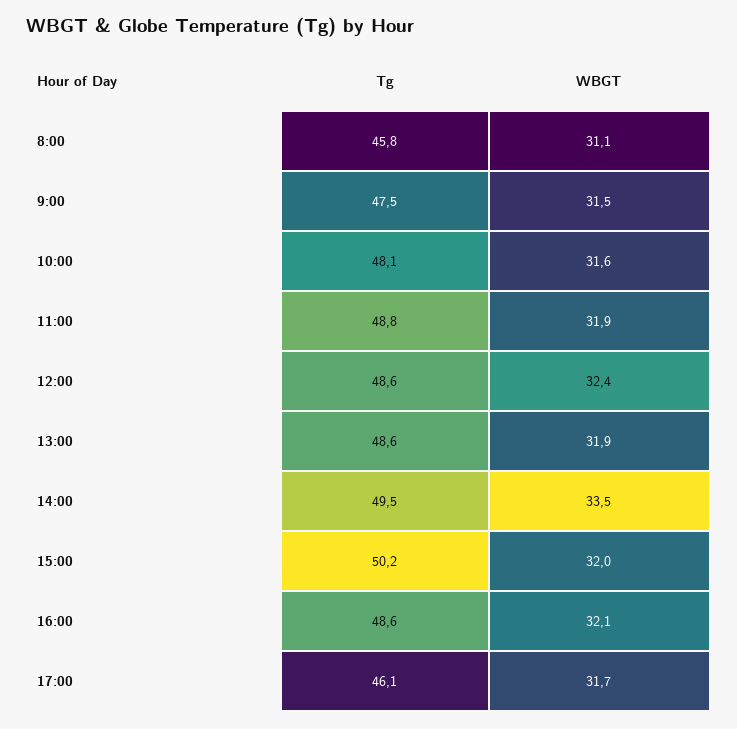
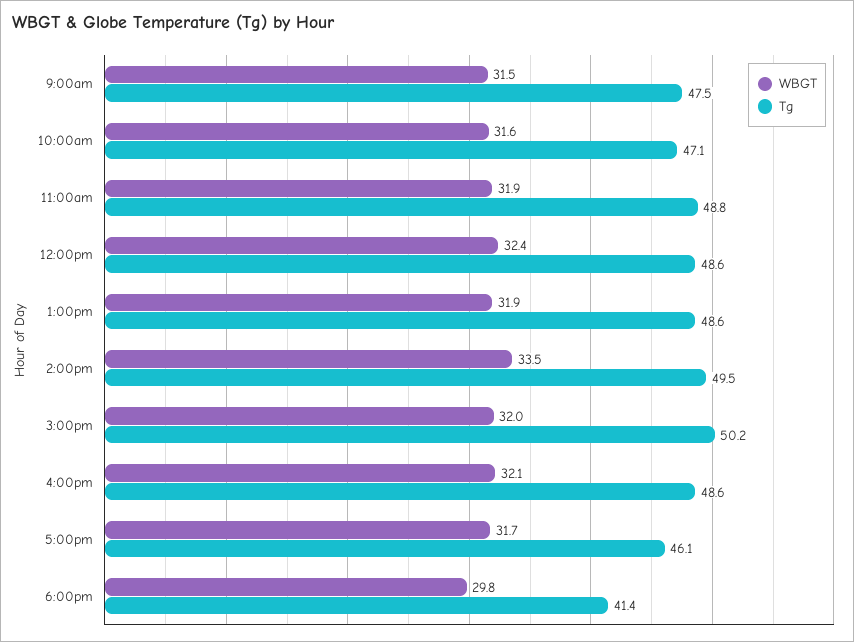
Tg, 8:00: 45.8 -> none
WBGT, 8:00: 31.1 -> none
Tg, 10:00: 48.1 -> 47.1
WBGT, 6:00pm: none -> 29.8
Tg, 6:00pm: none -> 41.4

